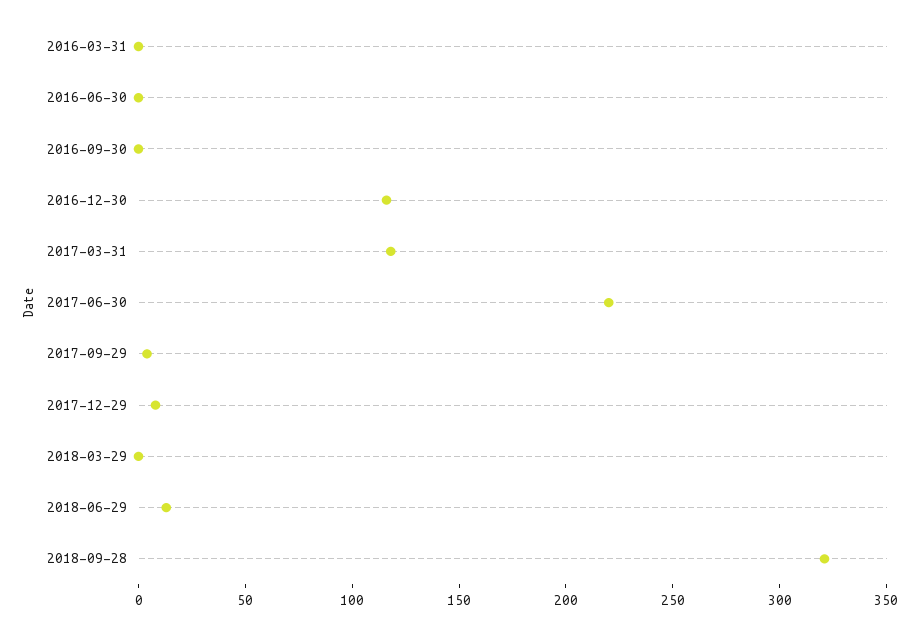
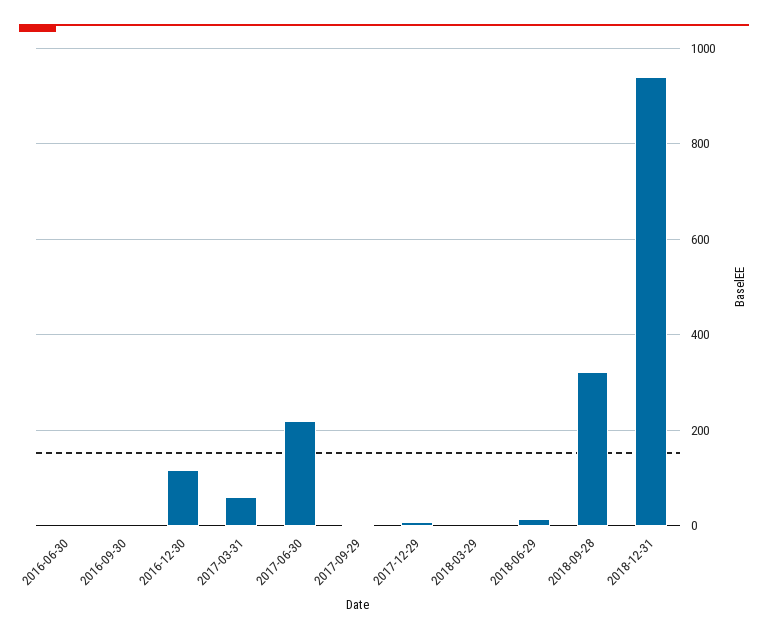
2016-03-31: 0 -> none
2017-03-31: 120 -> 60
2018-12-31: none -> 940

